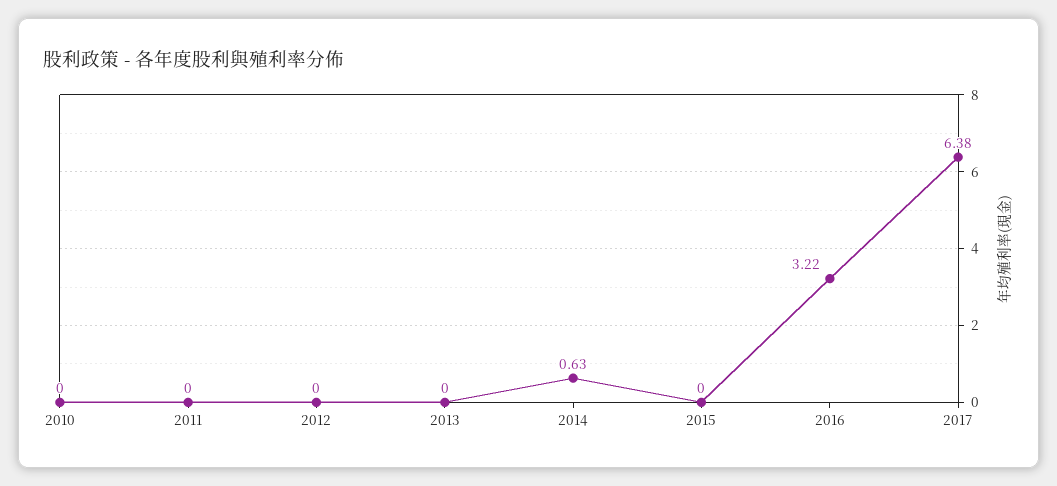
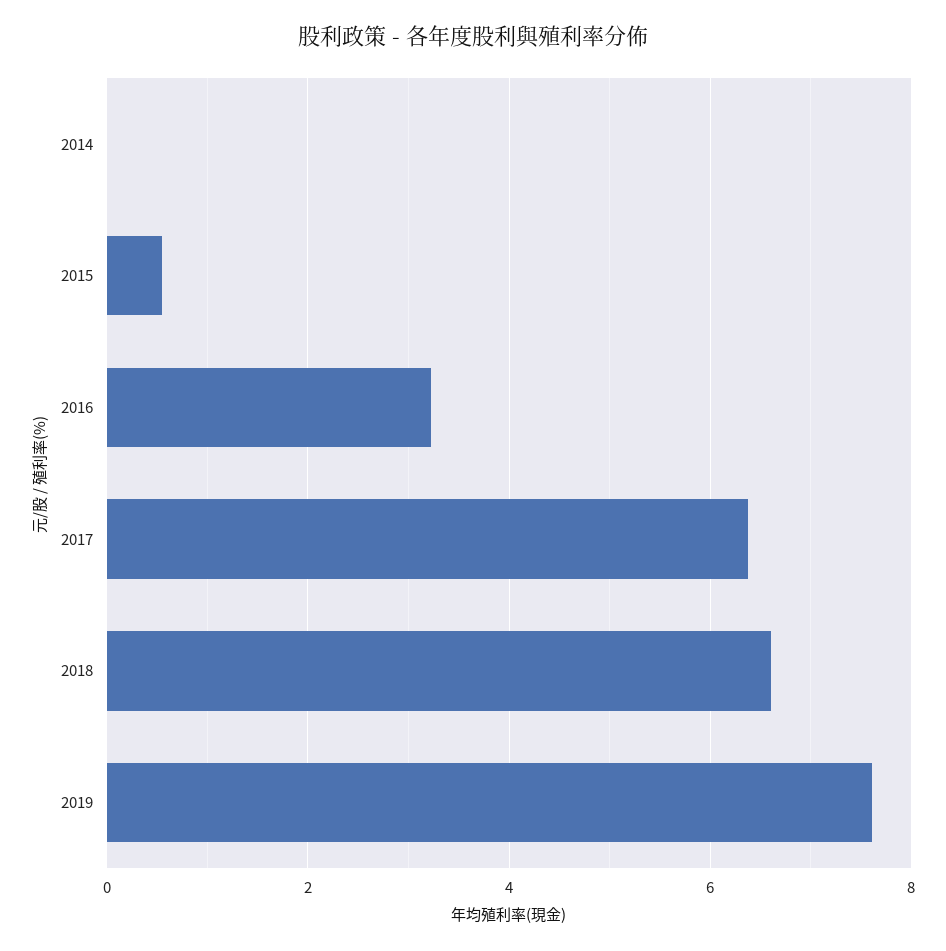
2010: 0 -> none
2011: 0 -> none
2012: 0 -> none
2013: 0 -> none
2014: 0.63 -> 0
2015: 0 -> 0.6
2018: none -> 6.6
2019: none -> 7.6

